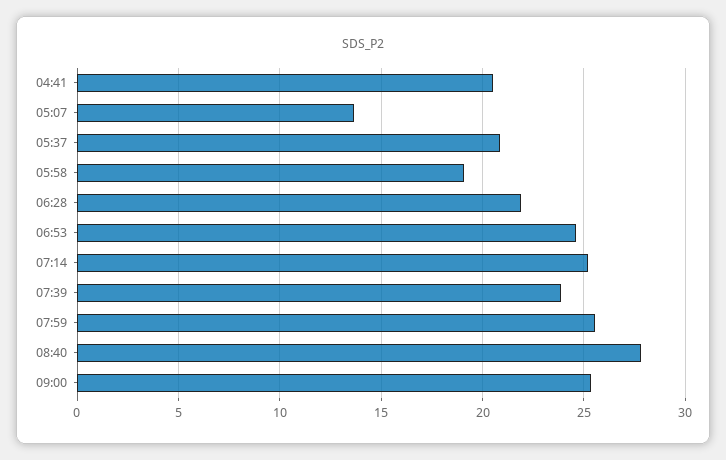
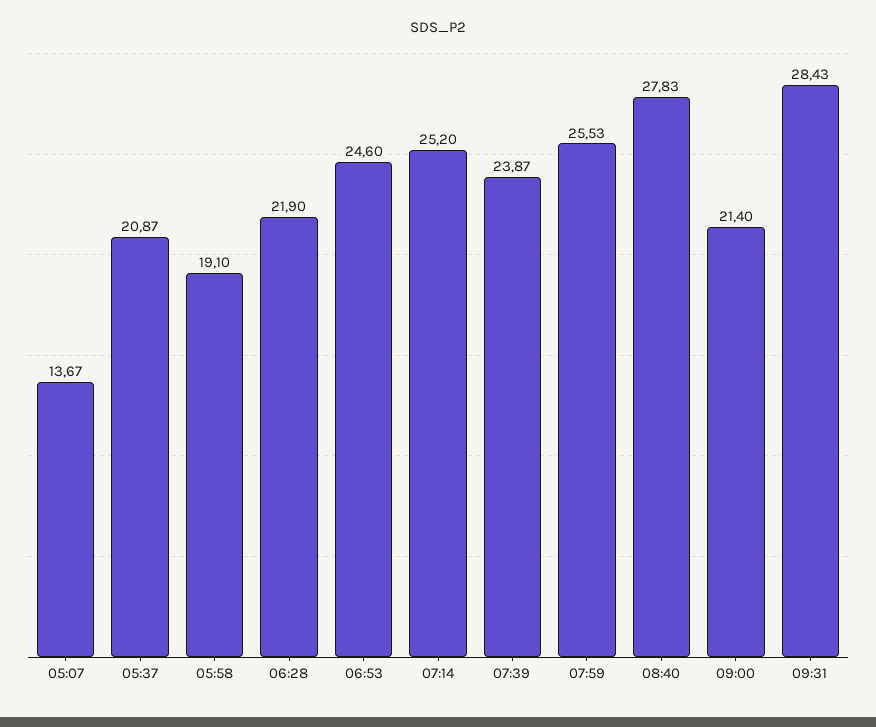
04:41: 20.5 -> none
09:00: 25.5 -> 21.4
09:31: none -> 28.43

